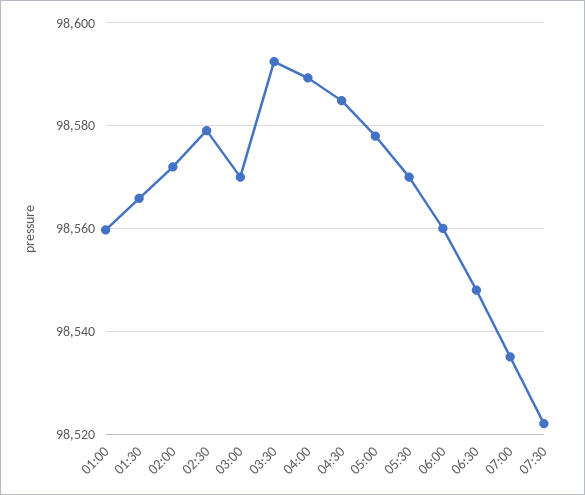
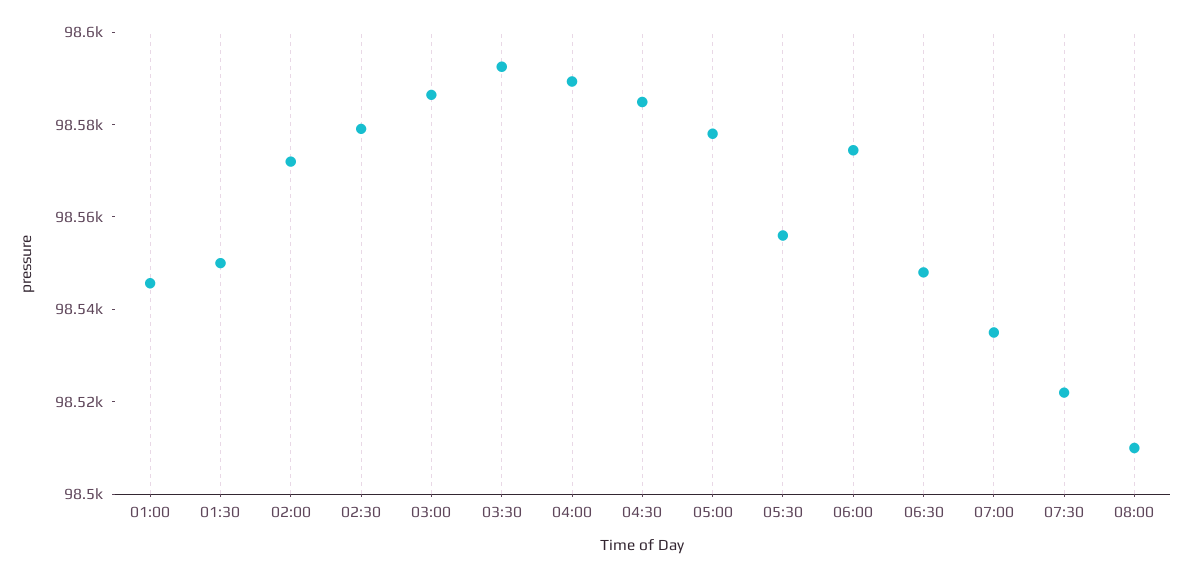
01:00: 98560 -> 98545
01:30: 98566 -> 98550
03:00: 98570 -> 98585
05:30: 98570 -> 98555
06:00: 98560 -> 98575
08:00: none -> 98510

